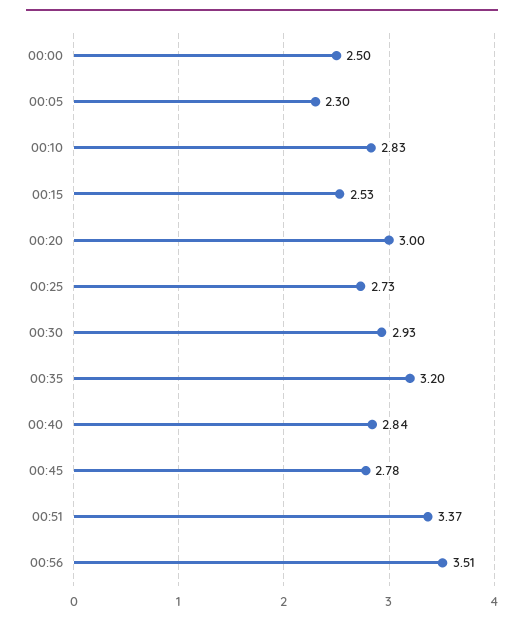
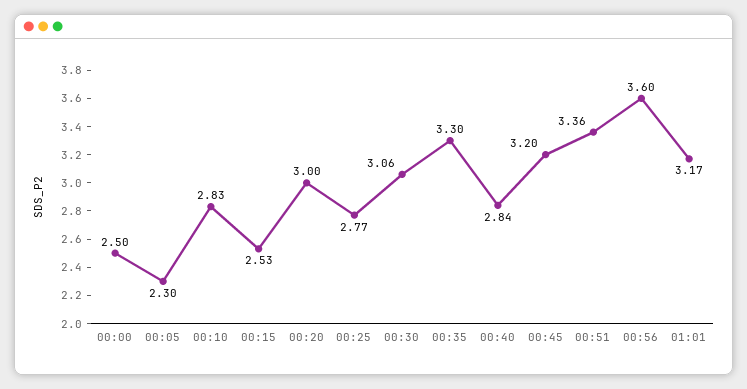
00:25: 2.73 -> 2.77
00:30: 2.93 -> 3.06
00:35: 3.2 -> 3.3
00:45: 2.78 -> 3.2
00:51: 3.37 -> 3.36
00:56: 3.51 -> 3.6
01:01: none -> 3.17

